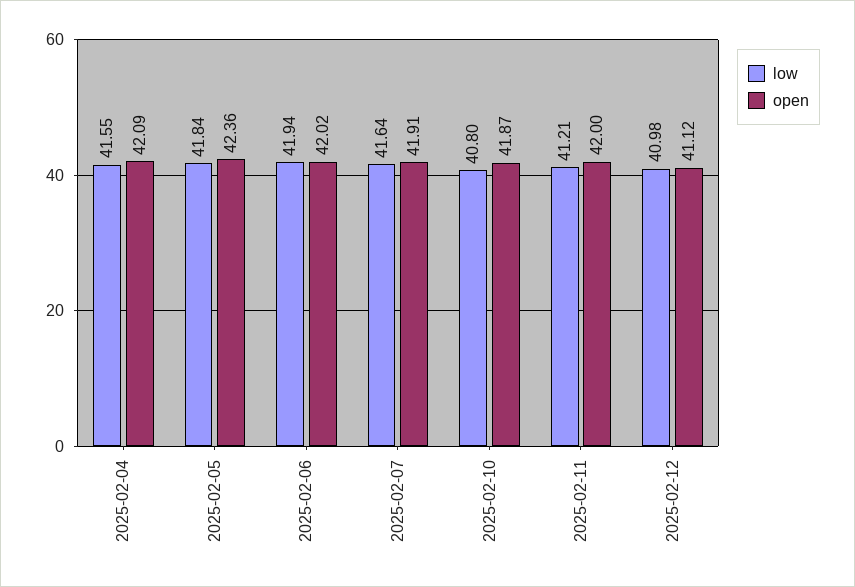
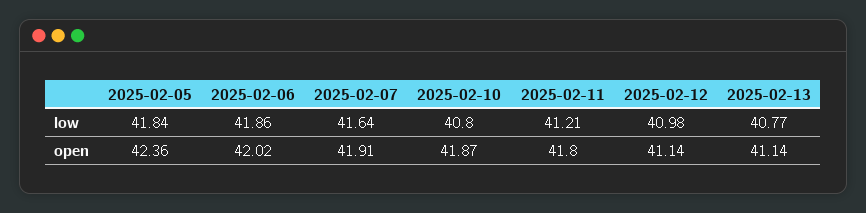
low, 2025-02-04: 41.55 -> none
open, 2025-02-04: 42.09 -> none
low, 2025-02-06: 41.94 -> 41.86
open, 2025-02-11: 42 -> 41.8
open, 2025-02-12: 41.12 -> 41.14
low, 2025-02-13: none -> 40.77
open, 2025-02-13: none -> 41.14

